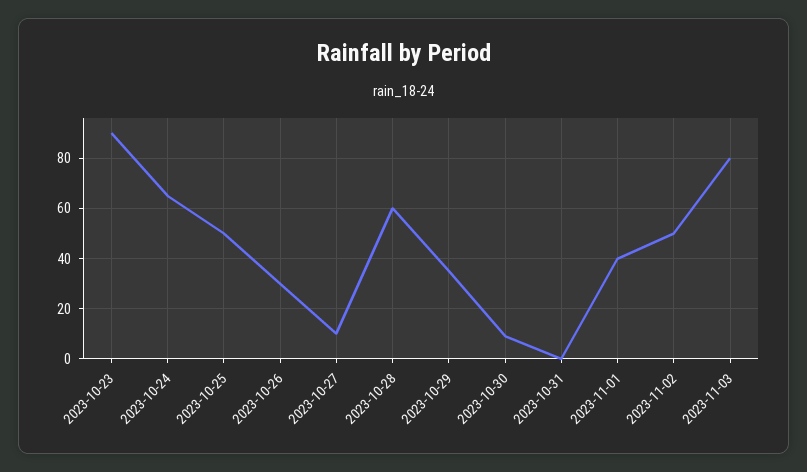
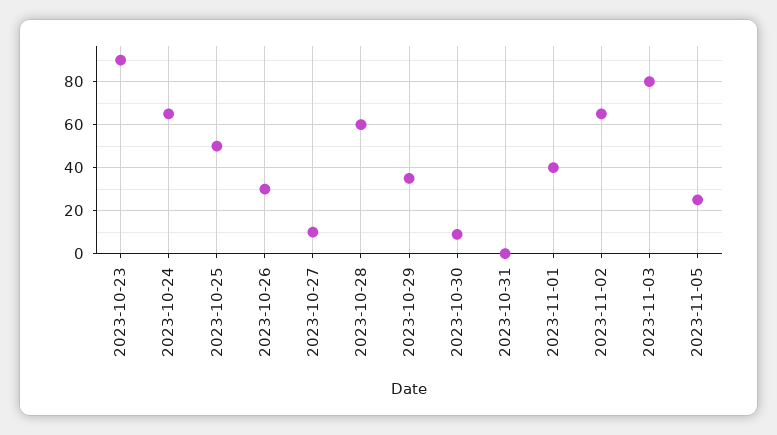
2023-11-02: 50 -> 65
2023-11-05: none -> 25

